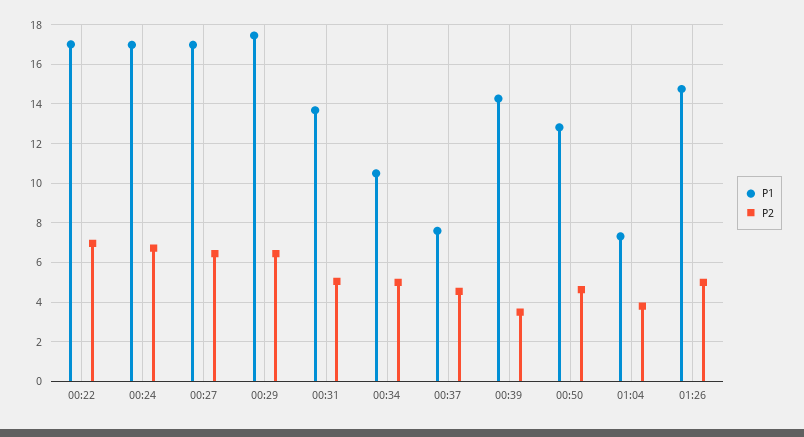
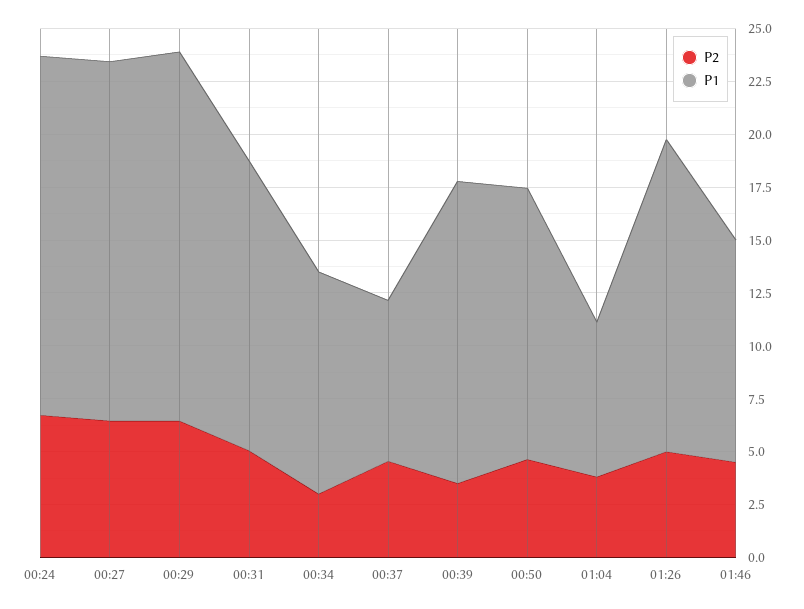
P1, 00:22: 17 -> none
P2, 00:22: 7 -> none
P2, 00:34: 5 -> 3
P2, 01:46: none -> 4.5
P1, 01:46: none -> 10.5

